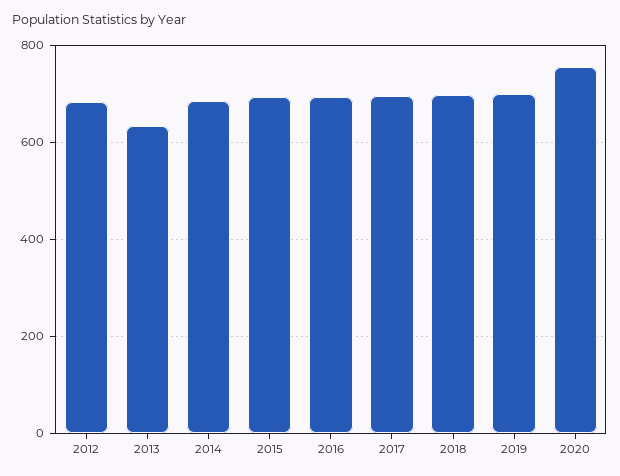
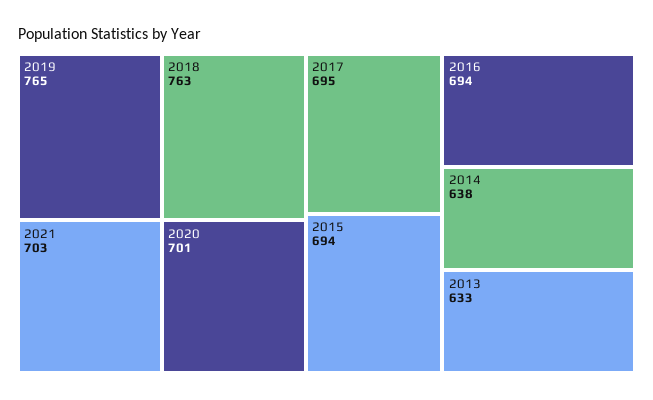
2012: 680 -> none
2014: 680 -> 638
2018: 700 -> 763
2019: 700 -> 765
2020: 760 -> 701
2021: none -> 703

